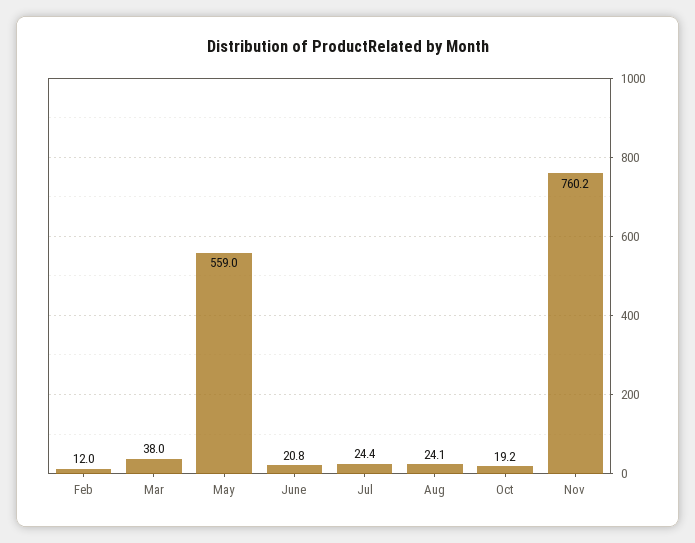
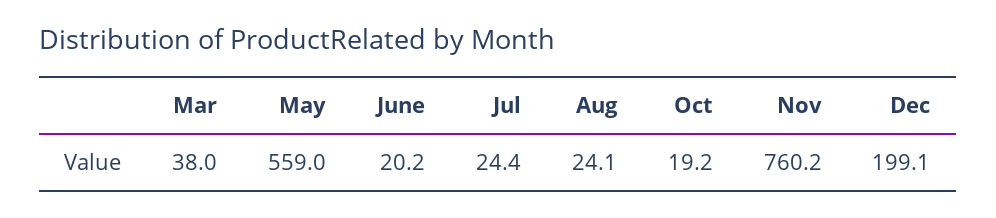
Feb: 12 -> none
June: 20.8 -> 20.2
Dec: none -> 199.1

